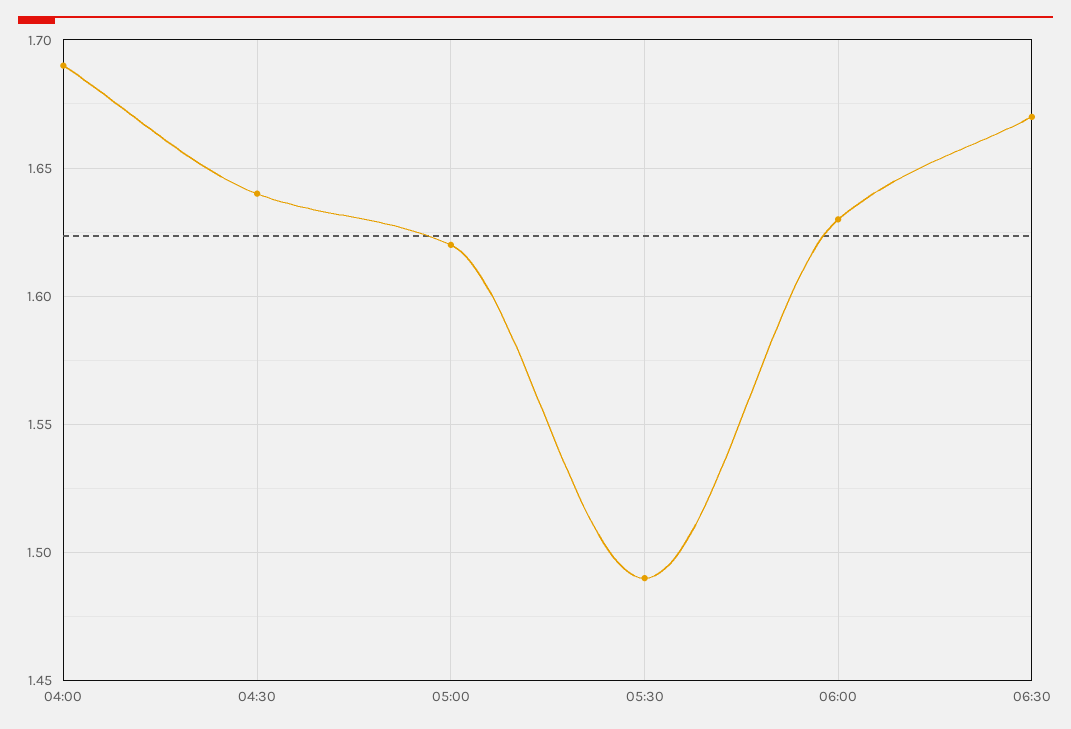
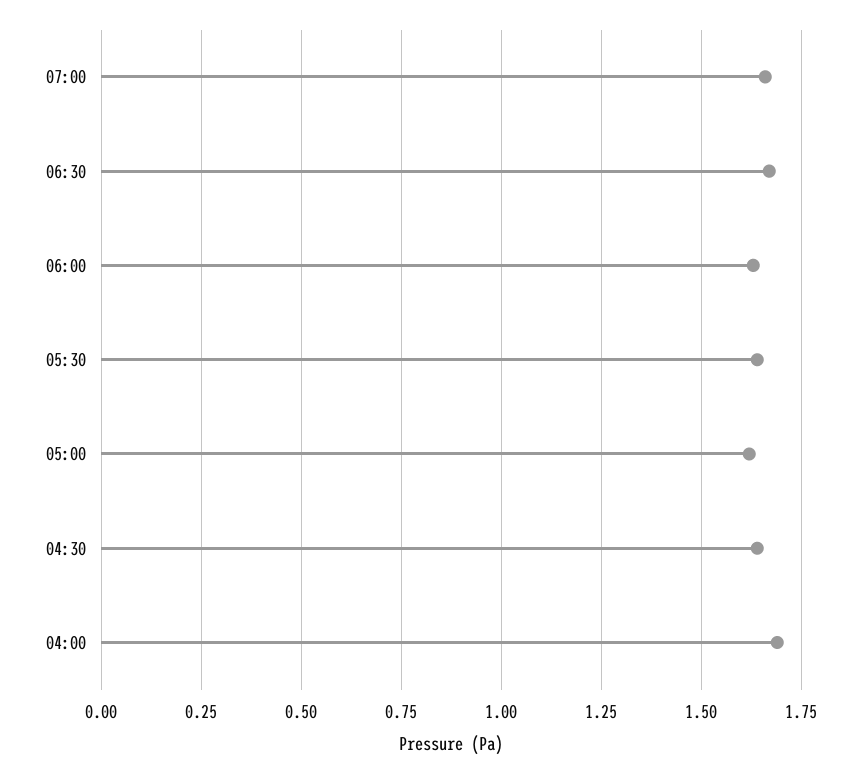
05:30: 1.49 -> 1.65
07:00: none -> 1.65

